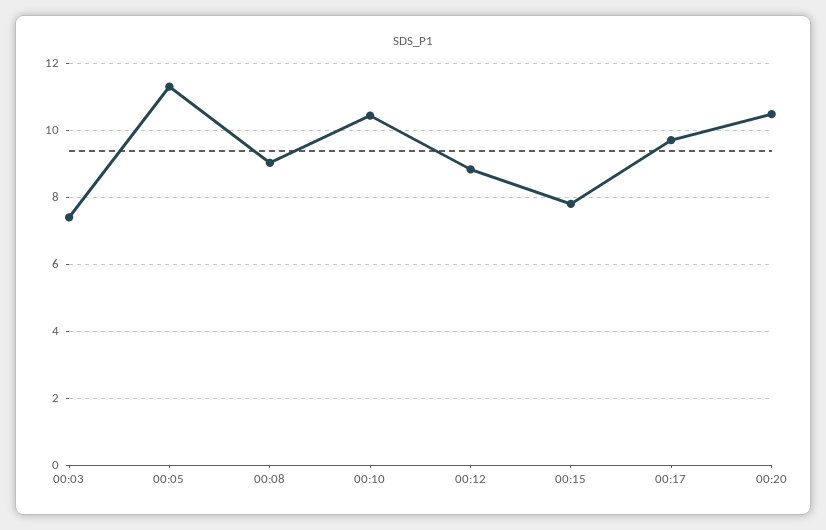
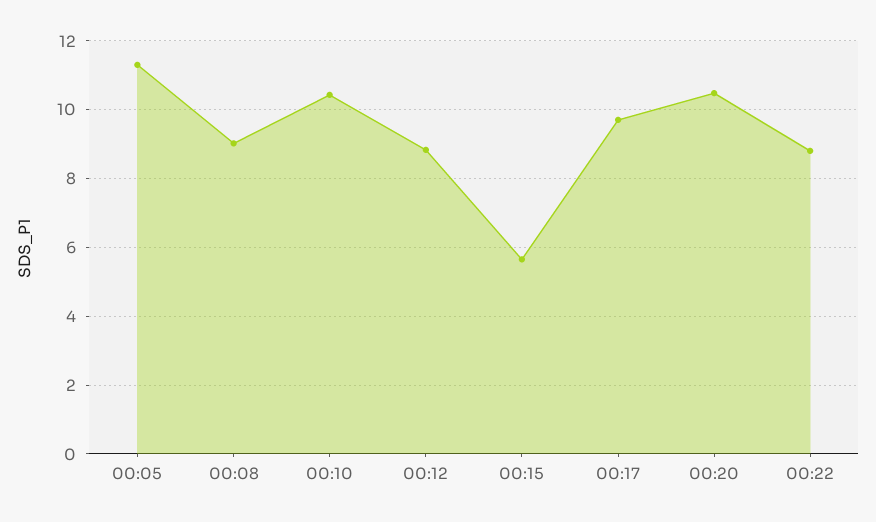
00:03: 7.4 -> none
00:15: 7.8 -> 5.6
00:22: none -> 8.8

